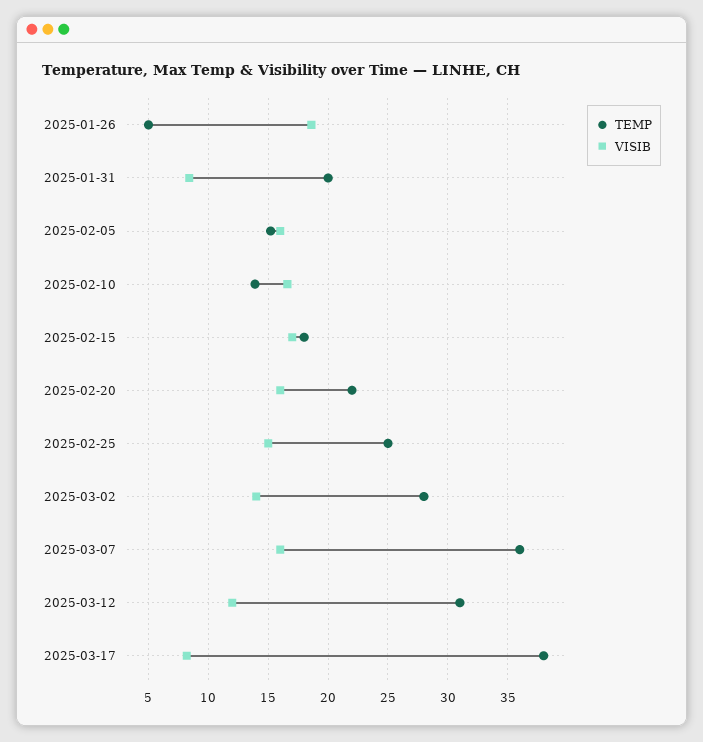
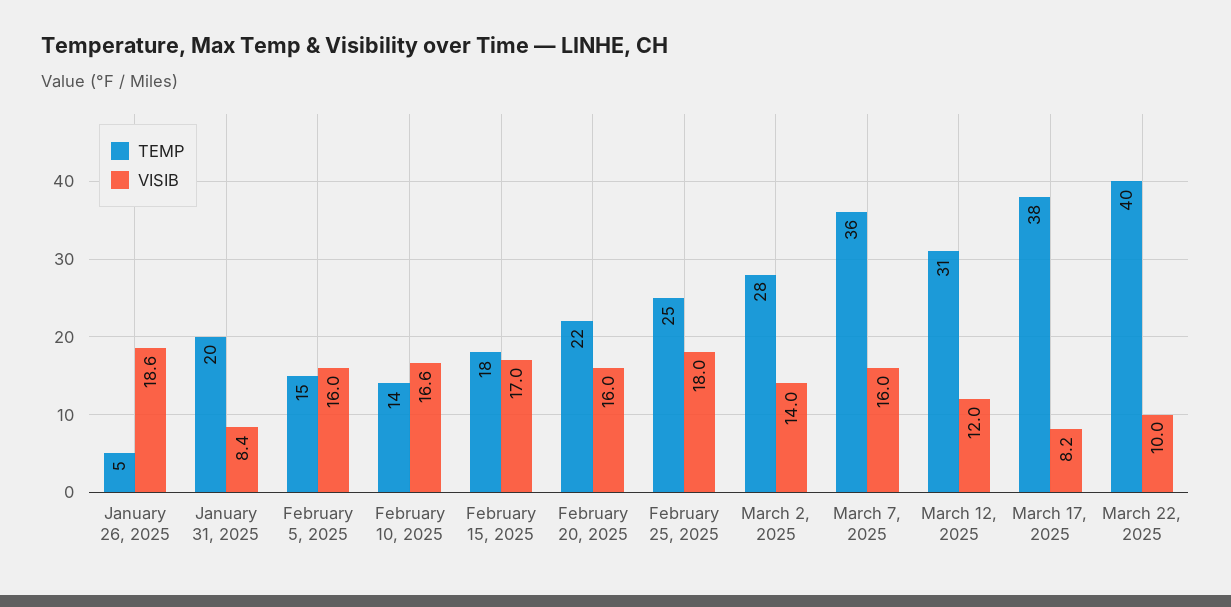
VISIB, 2025-02-25: 15 -> 18
TEMP, March 22, 2025: none -> 40
VISIB, March 22, 2025: none -> 10

